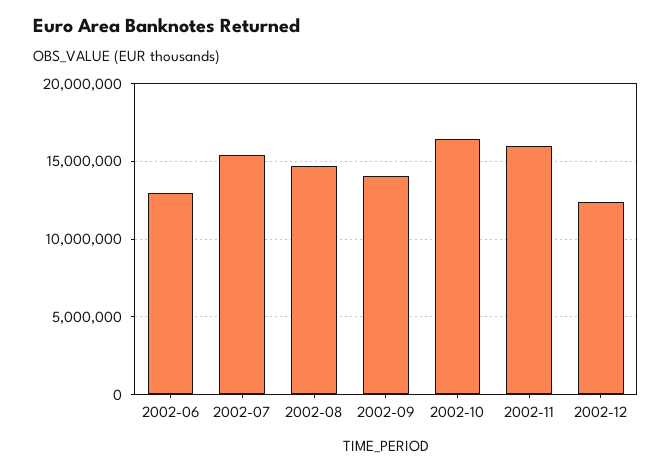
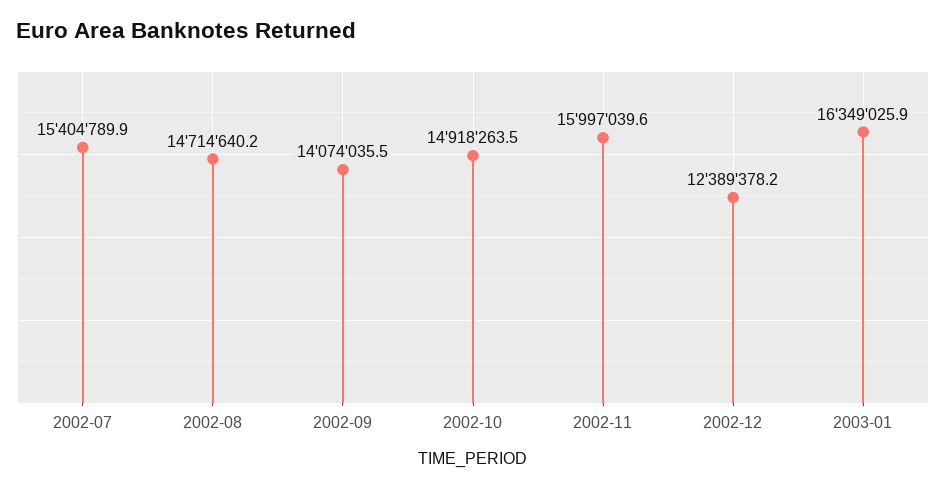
2002-06: 13000000 -> none
2002-10: 16500000 -> 14918263.5
2003-01: none -> 16349025.9

